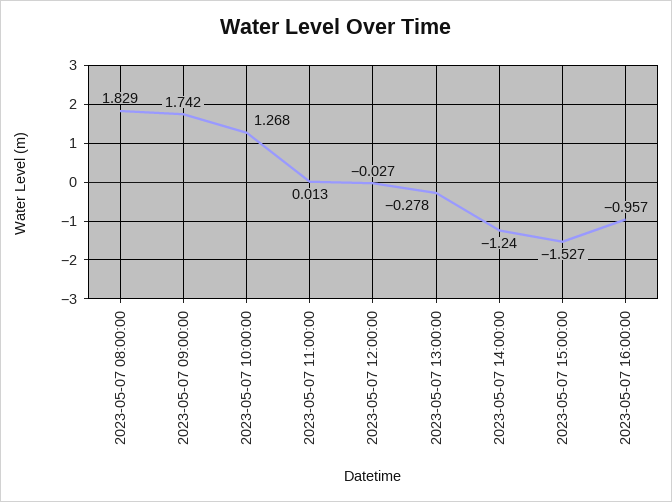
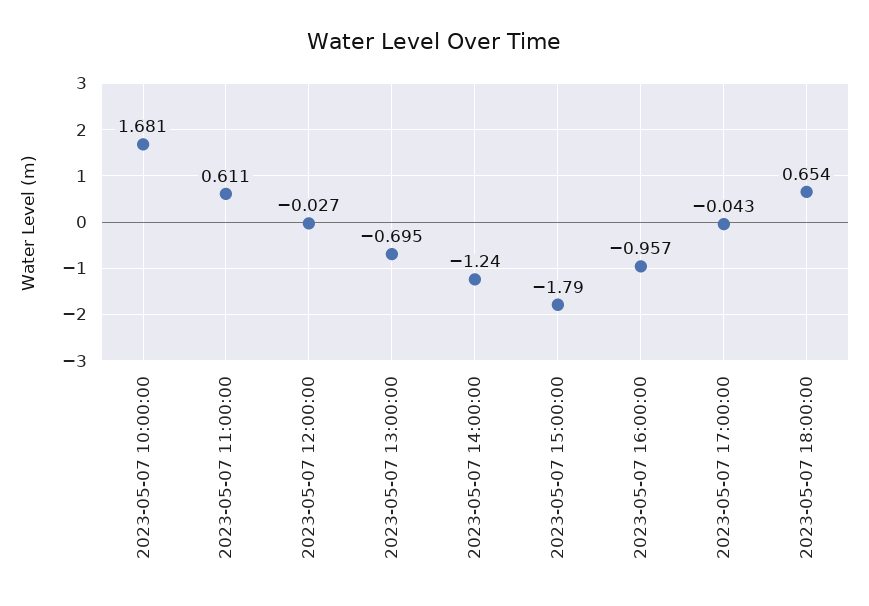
2023-05-07 08:00:00: 1.829 -> none
2023-05-07 09:00:00: 1.742 -> none
2023-05-07 10:00:00: 1.268 -> 1.681
2023-05-07 11:00:00: 0.013 -> 0.611
2023-05-07 13:00:00: -0.278 -> -0.695
2023-05-07 15:00:00: -1.527 -> -1.79
2023-05-07 17:00:00: none -> -0.043
2023-05-07 18:00:00: none -> 0.654

